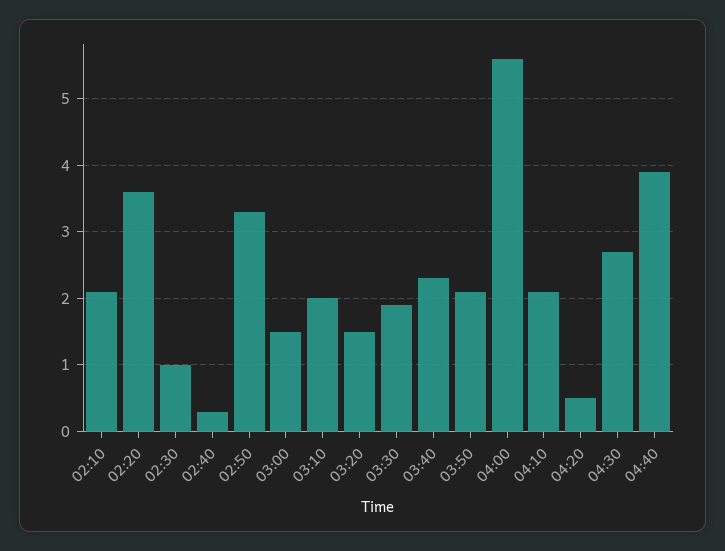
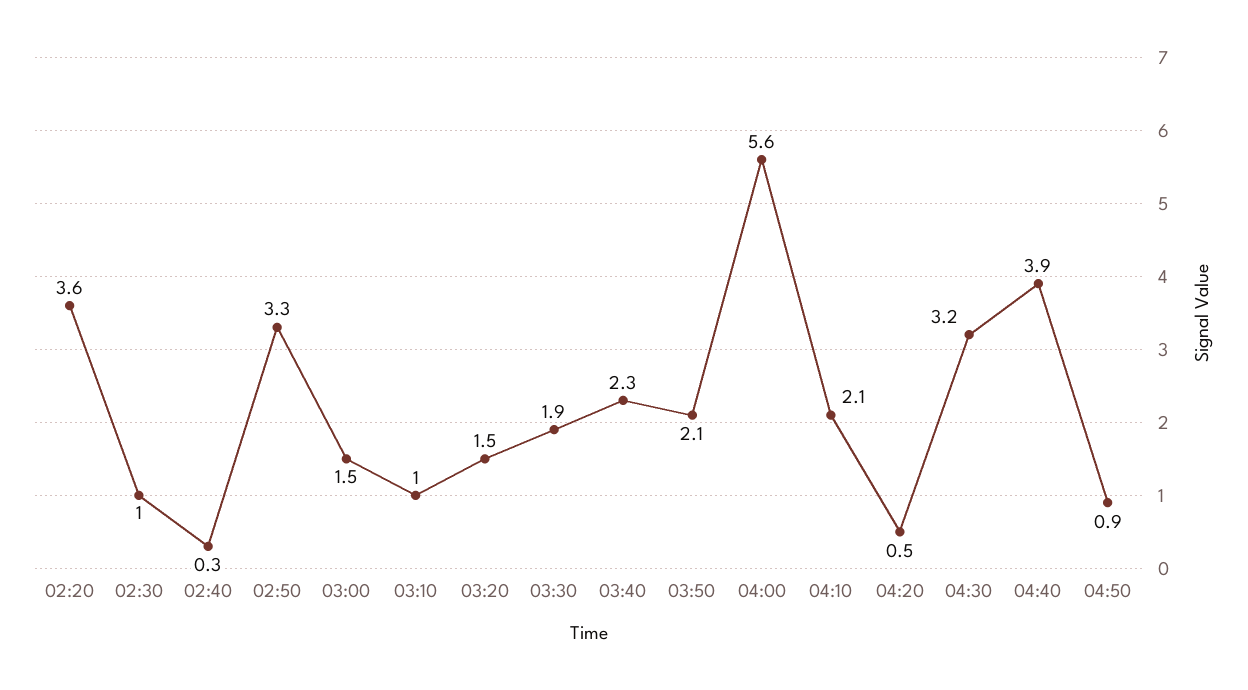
02:10: 2.1 -> none
03:10: 2 -> 1
04:30: 2.7 -> 3.2
04:50: none -> 0.9

